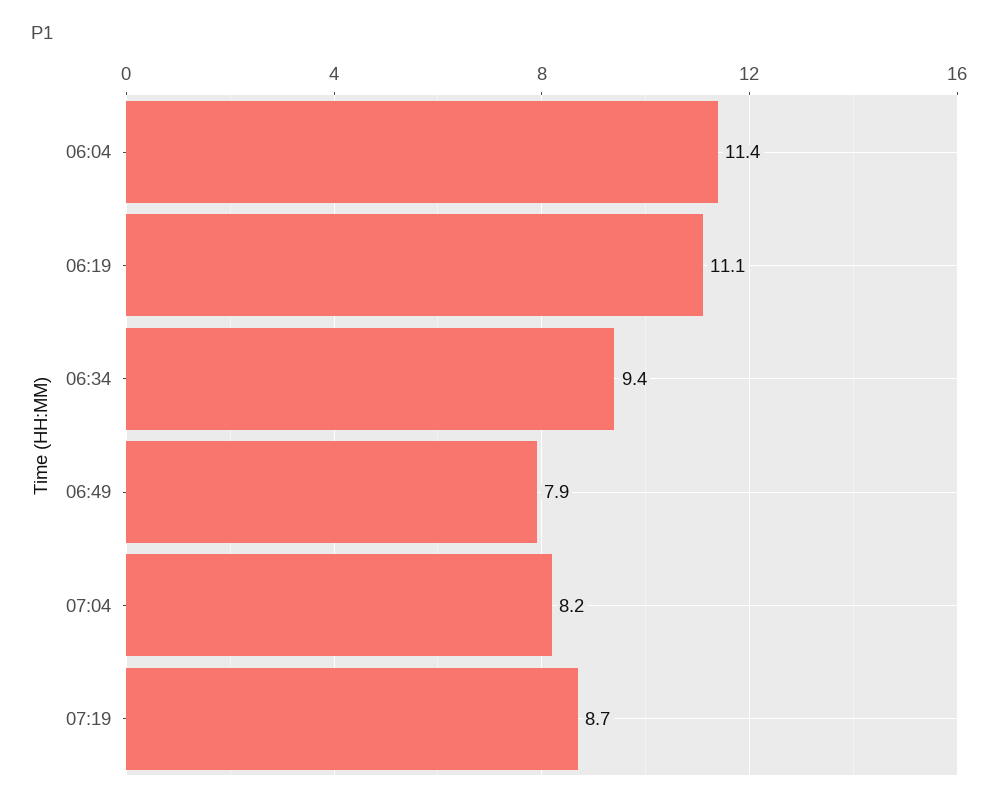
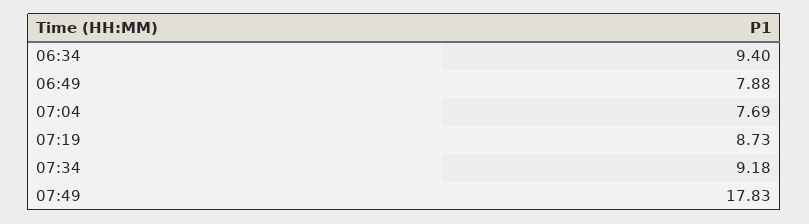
06:04: 11.4 -> none
06:19: 11.1 -> none
07:04: 8.2 -> 7.69
07:34: none -> 9.18
07:49: none -> 17.83

